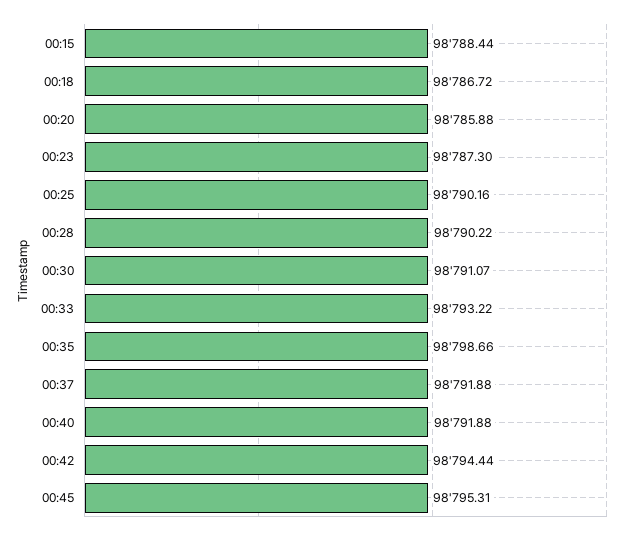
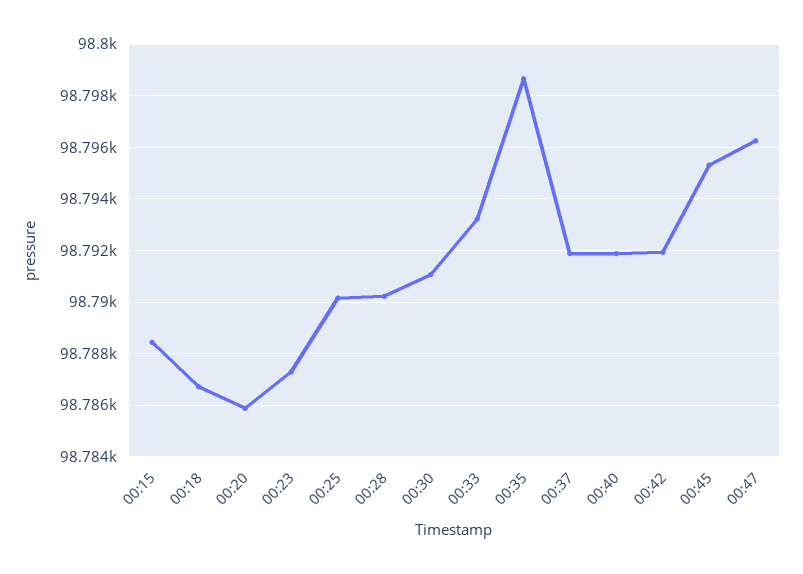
00:42: 98794.44 -> 98792
00:47: none -> 98796.25

